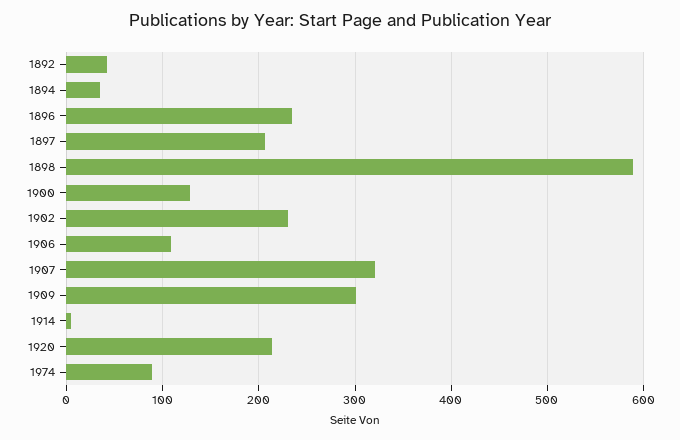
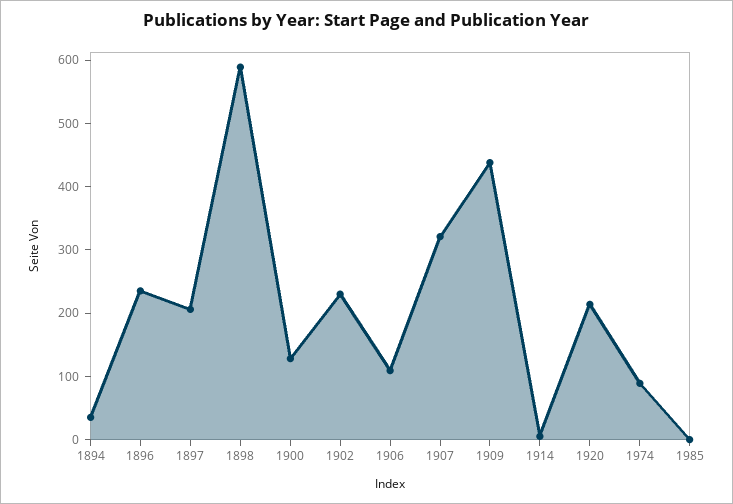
1892: 40 -> none
1909: 300 -> 440
1985: none -> 0

